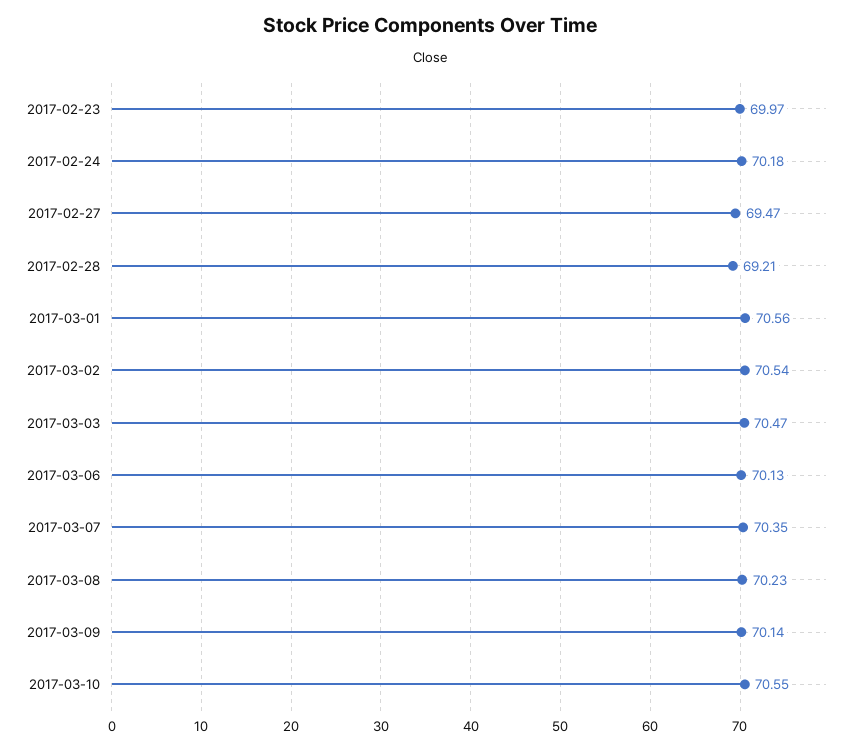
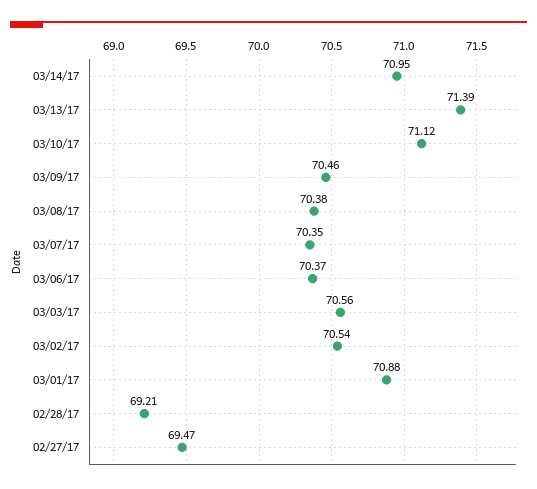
2017-02-23: 69.97 -> none
2017-02-24: 70.18 -> none
2017-03-01: 70.56 -> 70.88
2017-03-03: 70.47 -> 70.56
2017-03-06: 70.13 -> 70.37
2017-03-08: 70.23 -> 70.38
2017-03-09: 70.14 -> 70.46
2017-03-10: 70.55 -> 71.12
03/14/17: none -> 70.95
03/13/17: none -> 71.39

